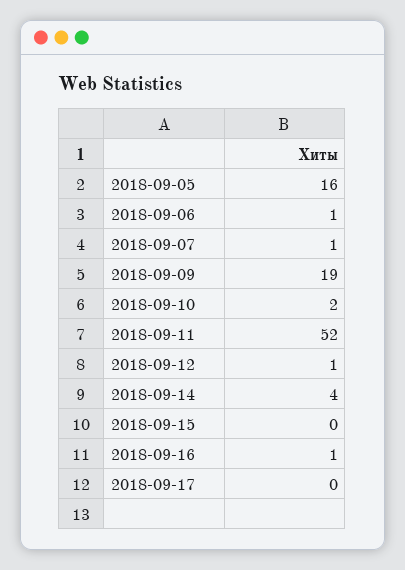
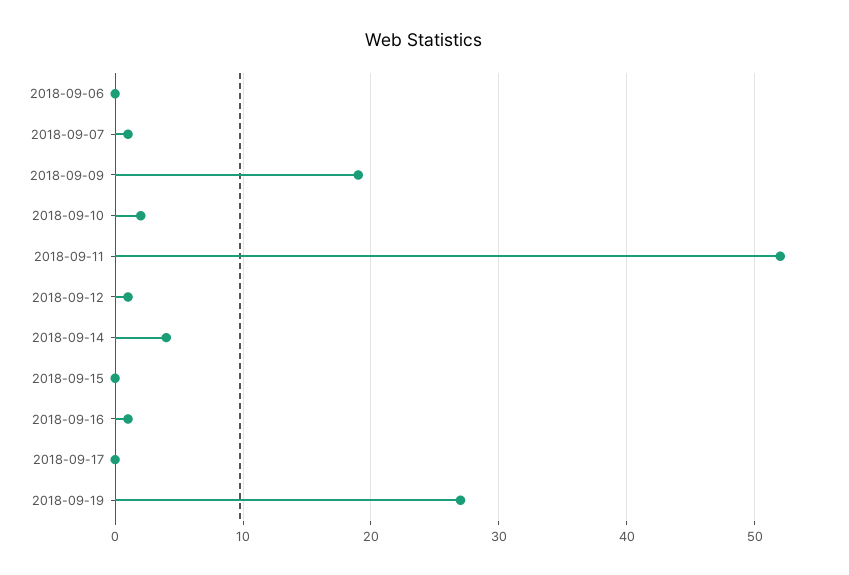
2018-09-05: 16 -> none
2018-09-06: 1 -> 0
2018-09-19: none -> 27

